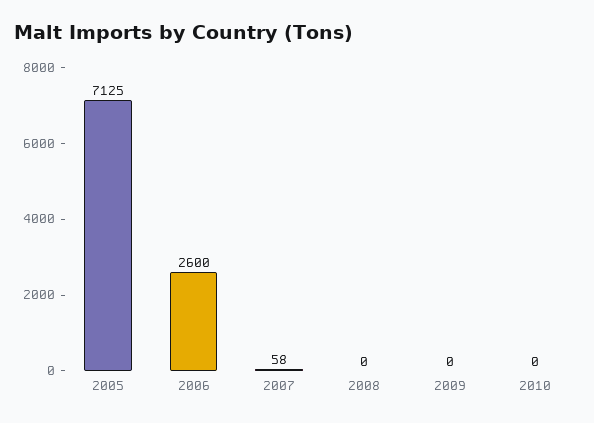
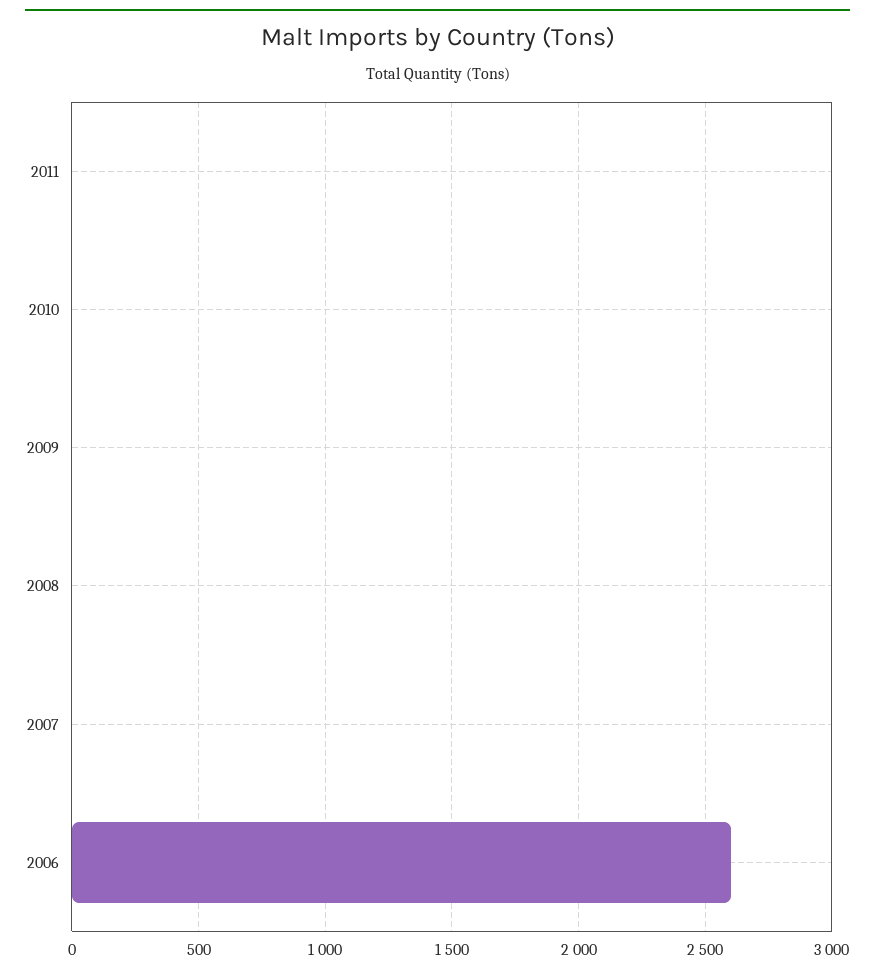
2005: 7125 -> none
2007: 58 -> 0
2011: none -> 0

